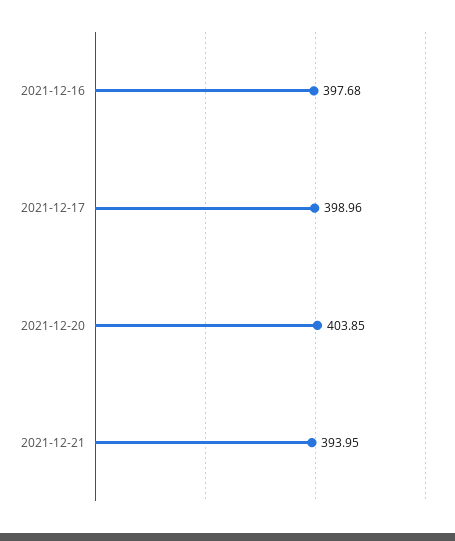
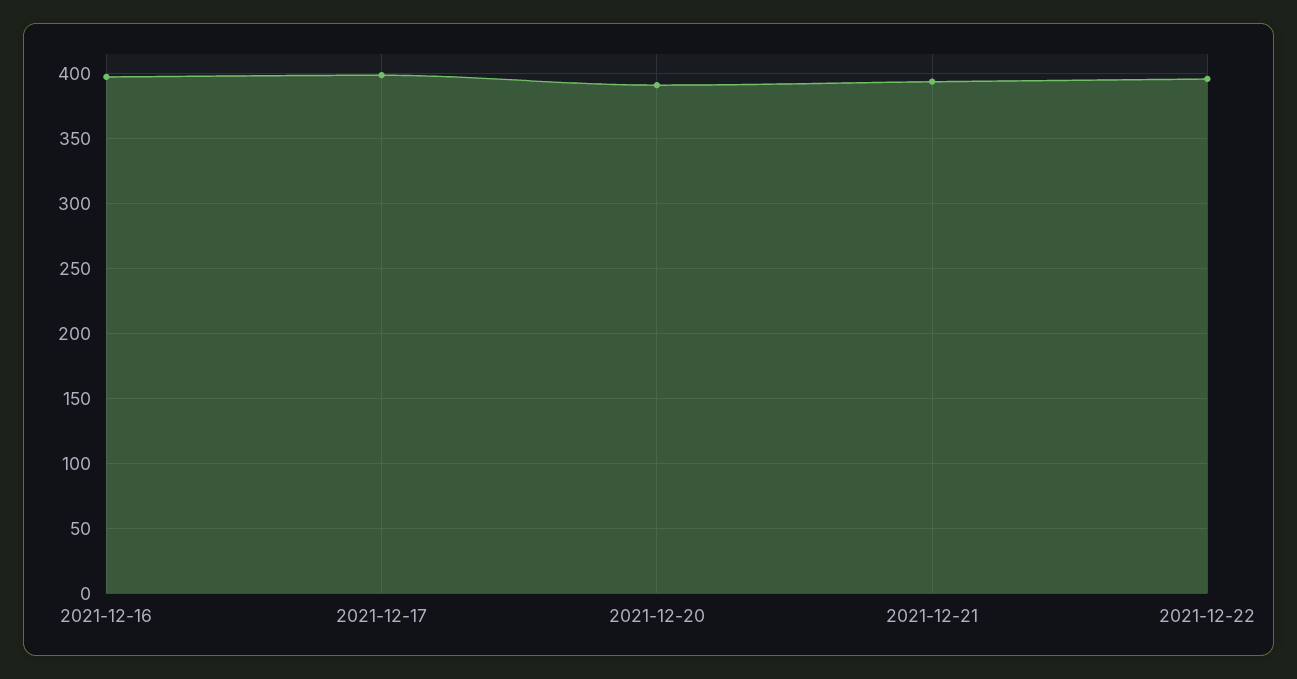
2021-12-20: 403.85 -> 390
2021-12-22: none -> 395

